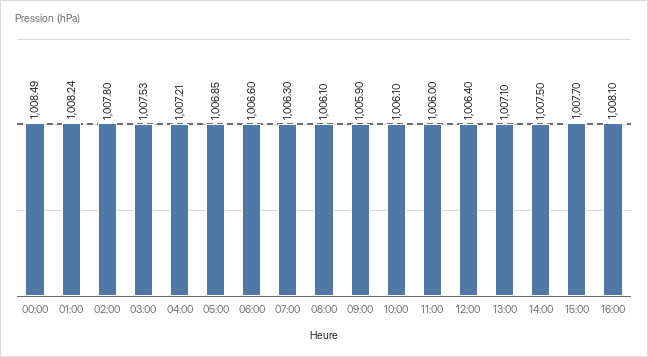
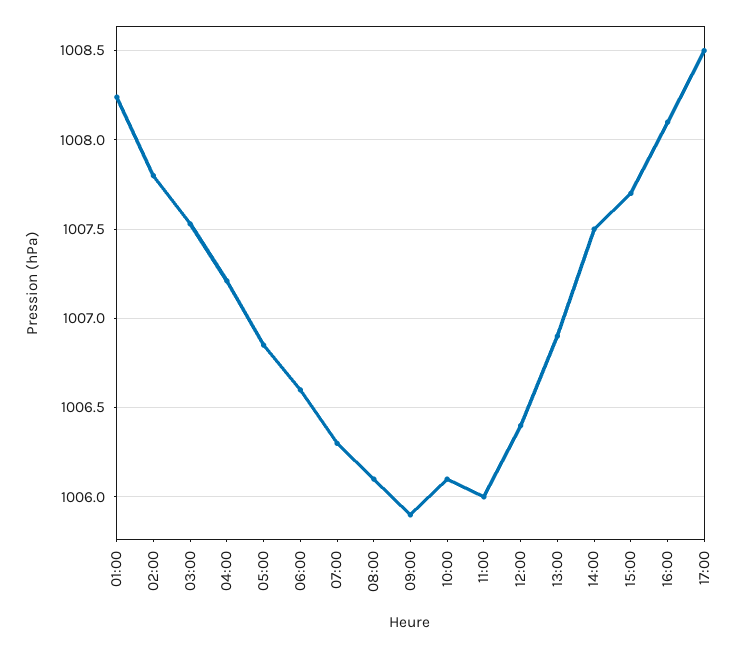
00:00: 1008.49 -> none
13:00: 1007.1 -> 1006.9
17:00: none -> 1008.5

